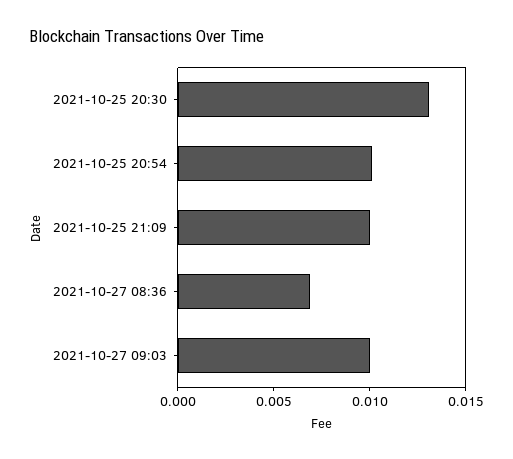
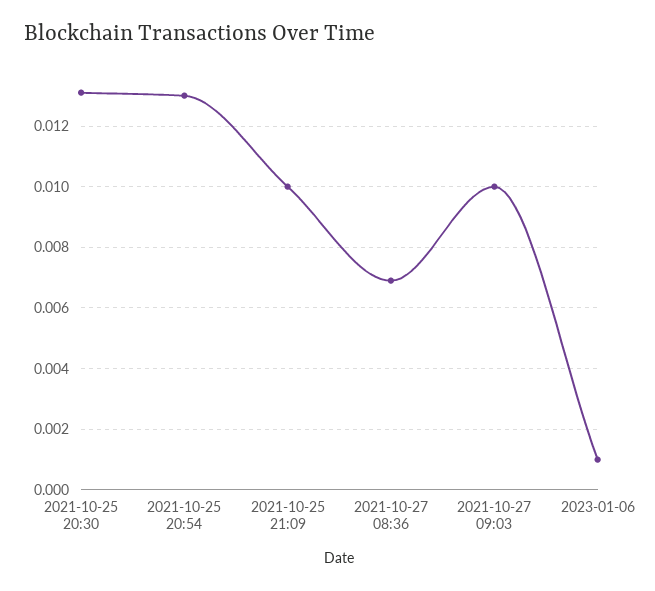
2021-10-25 20:54: 0.01 -> 0.013
2023-01-06: none -> 0.001

